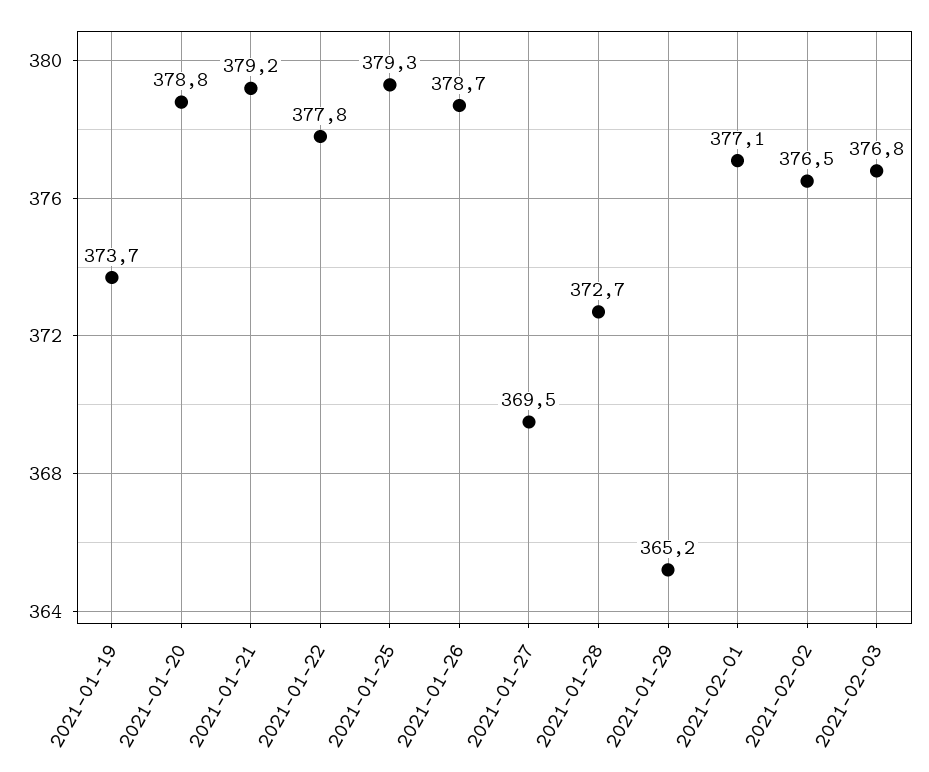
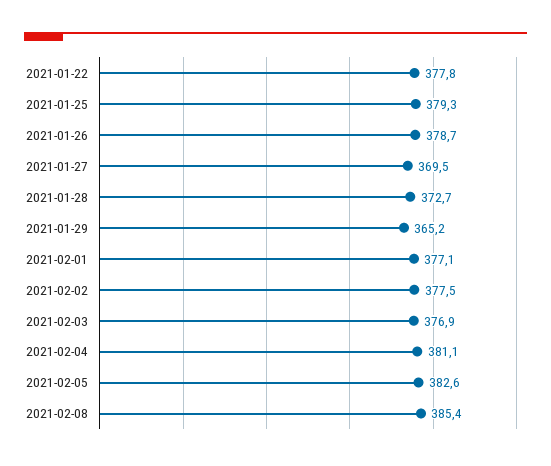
2021-01-19: 373.7 -> none
2021-01-20: 378.8 -> none
2021-01-21: 379.2 -> none
2021-02-02: 376.5 -> 377.5
2021-02-03: 376.8 -> 376.9
2021-02-04: none -> 381.1
2021-02-05: none -> 382.6
2021-02-08: none -> 385.4

